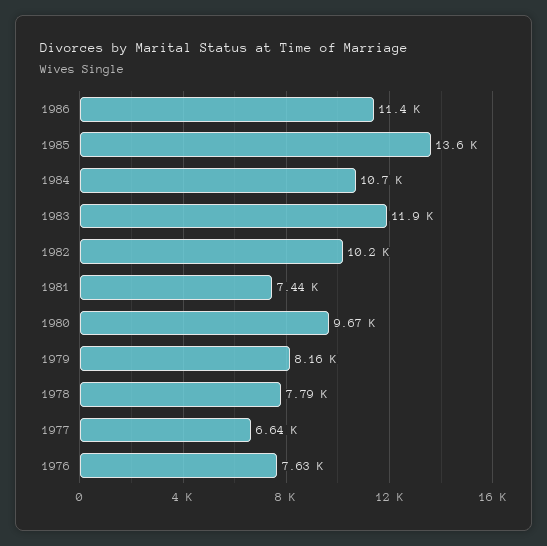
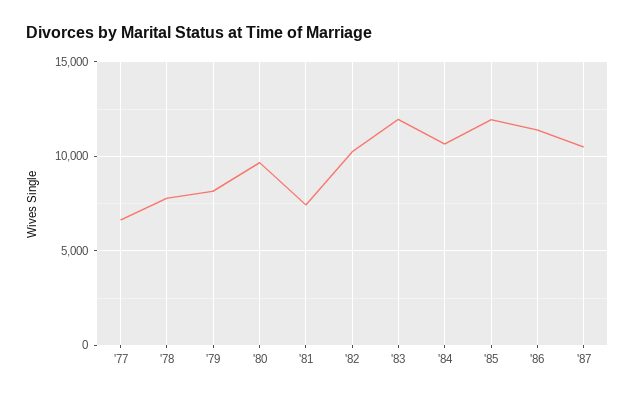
1985: 13600 -> 12000
1976: 7630 -> none
'87: none -> 10500

